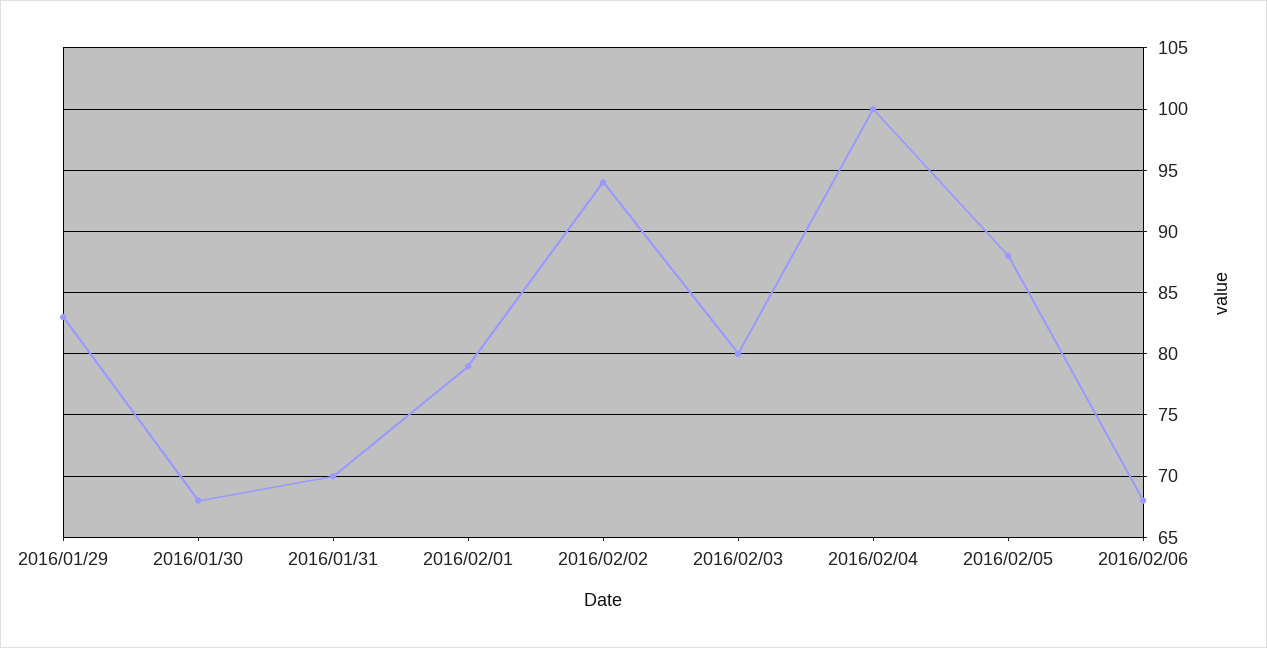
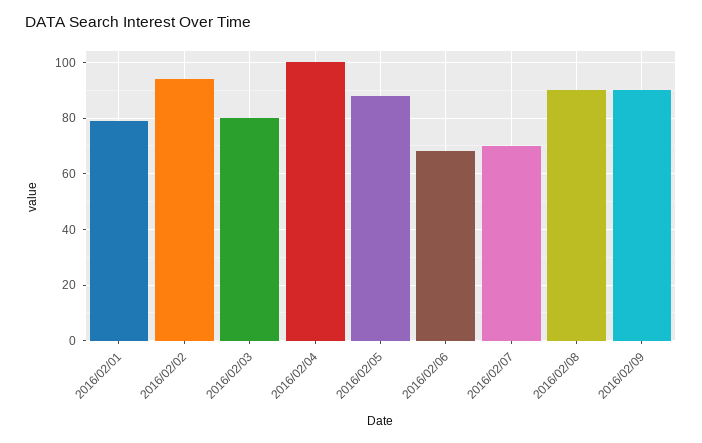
2016/01/29: 83 -> none
2016/01/30: 68 -> none
2016/01/31: 70 -> none
2016/02/07: none -> 70
2016/02/08: none -> 90
2016/02/09: none -> 90

